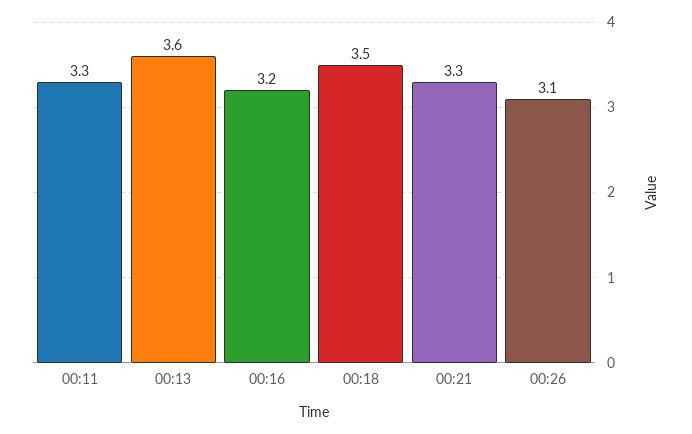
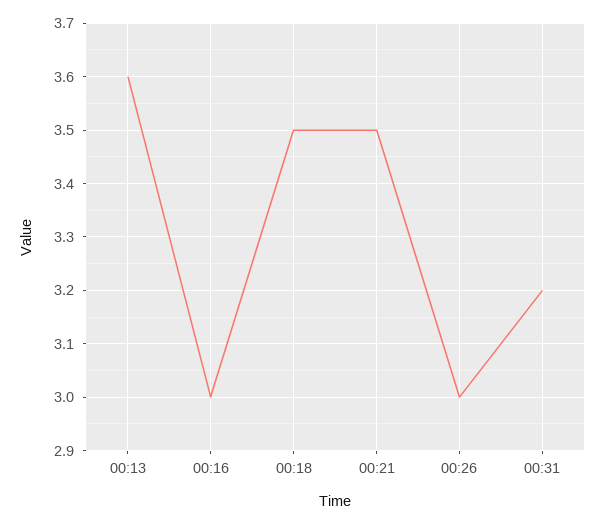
00:11: 3.3 -> none
00:16: 3.2 -> 3
00:21: 3.3 -> 3.5
00:26: 3.1 -> 3
00:31: none -> 3.2

